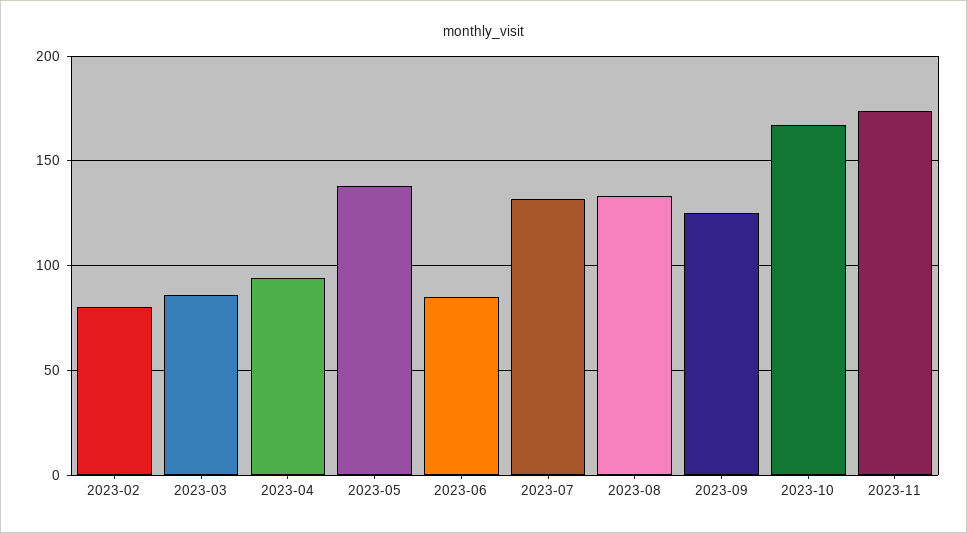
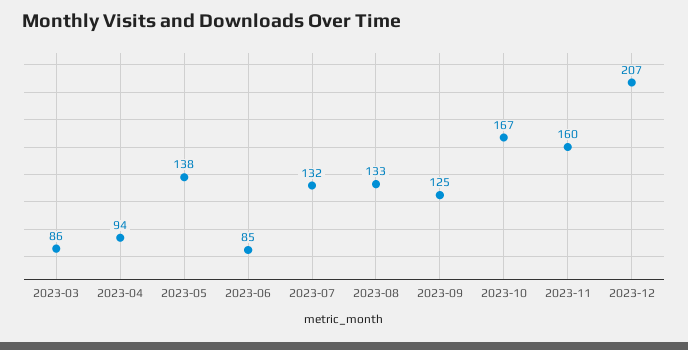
2023-02: 80 -> none
2023-11: 175 -> 160
2023-12: none -> 207

